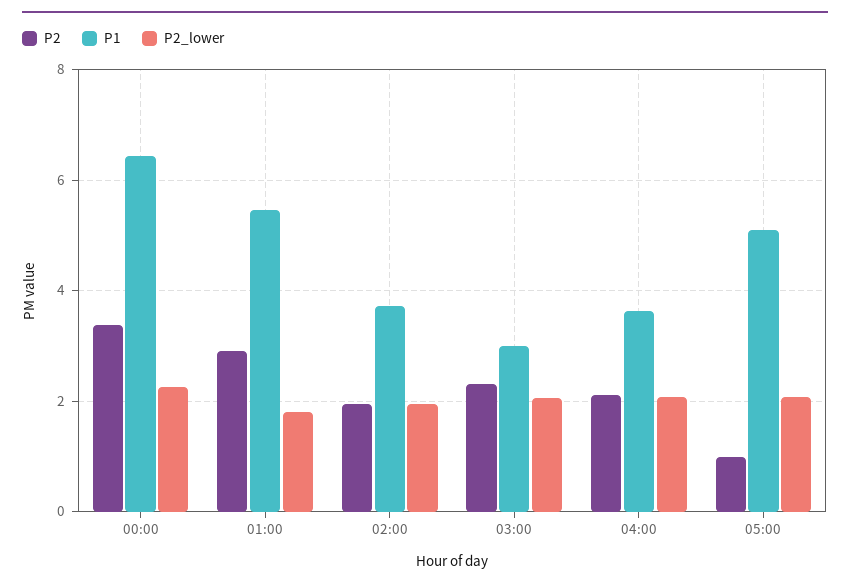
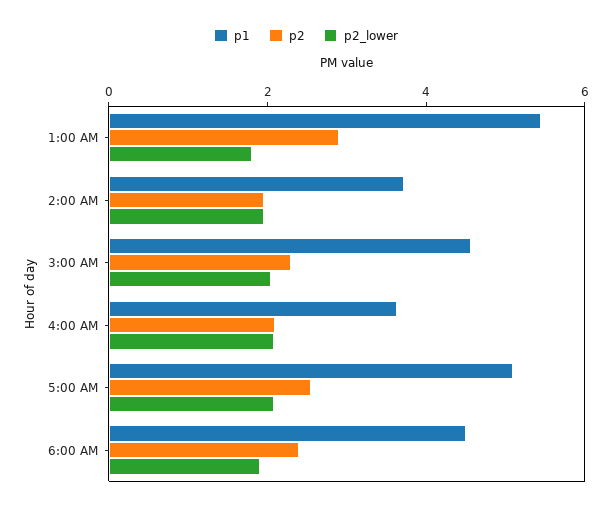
P2, 00:00: 3.4 -> none
P1, 00:00: 6.4 -> none
P2_lower, 00:00: 2.2 -> none
P1, 03:00: 3 -> 4.5
P2, 05:00: 1 -> 2.5
P1, 6:00 AM: none -> 4.5
P2, 6:00 AM: none -> 2.5
P2_lower, 6:00 AM: none -> 2

